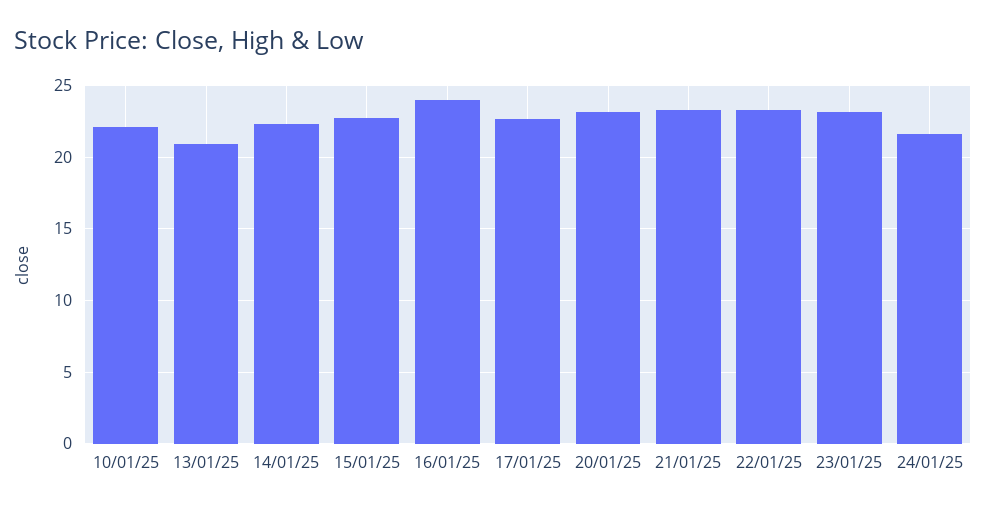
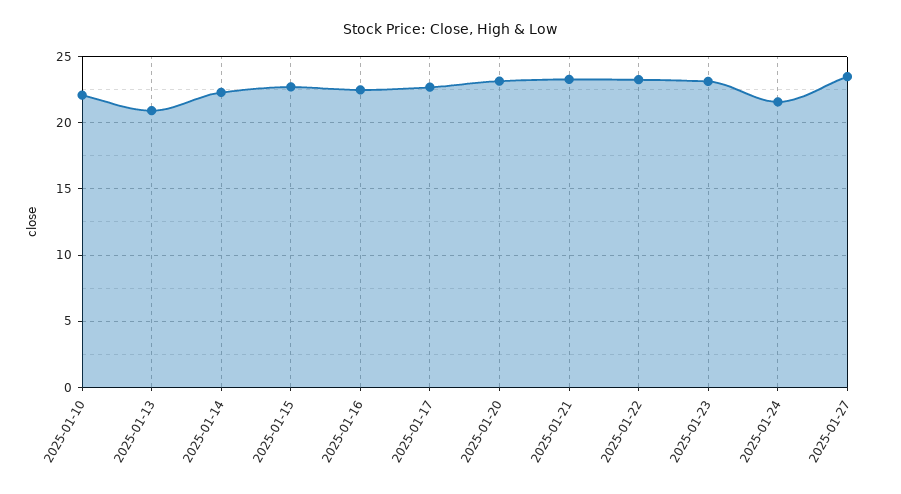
16/01/25: 24 -> 22.5
2025-01-27: none -> 23.5

